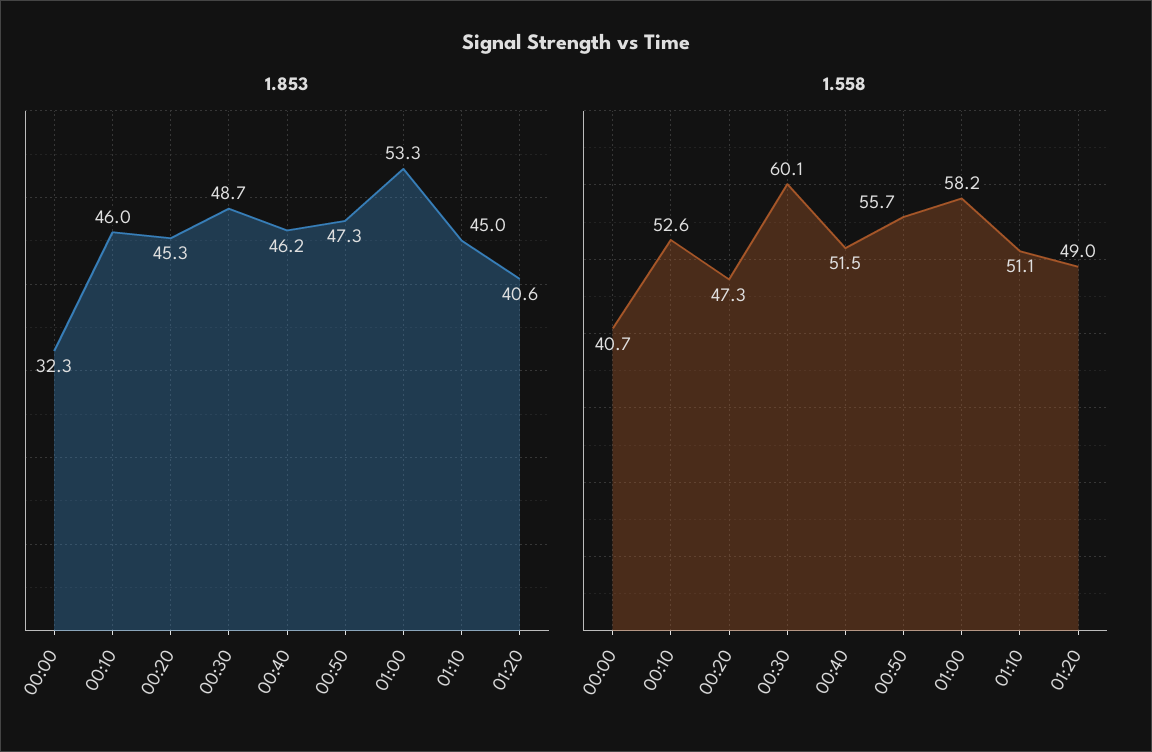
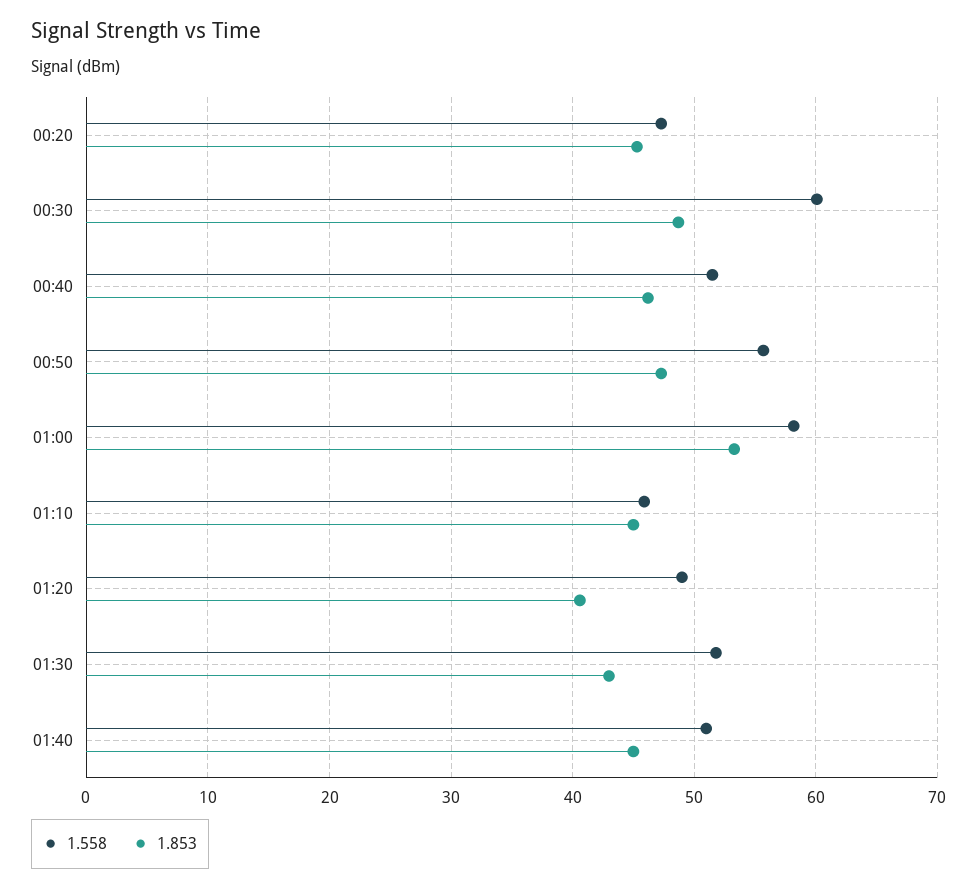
1.853, 00:00: 32.3 -> none
1.853, 00:10: 46 -> none
1.558, 00:00: 40.7 -> none
1.558, 00:10: 52.6 -> none
1.558, 01:10: 51.1 -> 46
1.558, 01:30: none -> 52
1.853, 01:30: none -> 43
1.558, 01:40: none -> 51
1.853, 01:40: none -> 45

